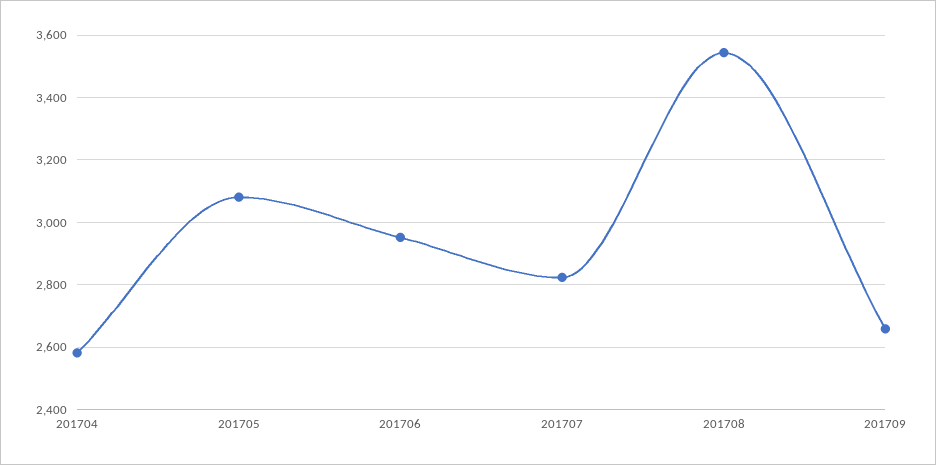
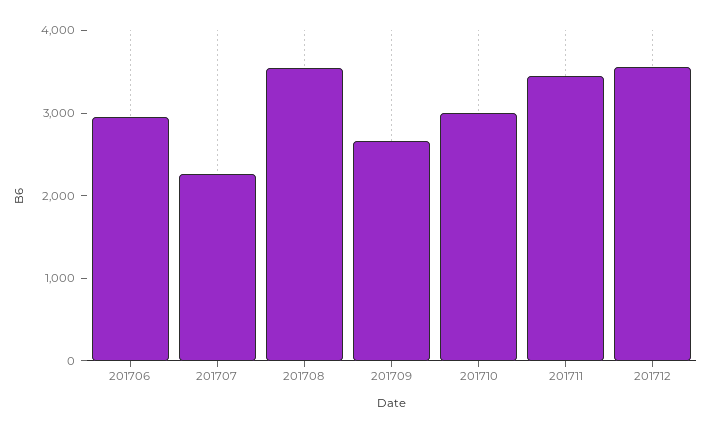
201704: 2580 -> none
201705: 3080 -> none
201707: 2820 -> 2200
201710: none -> 3000
201711: none -> 3400
201712: none -> 3600

